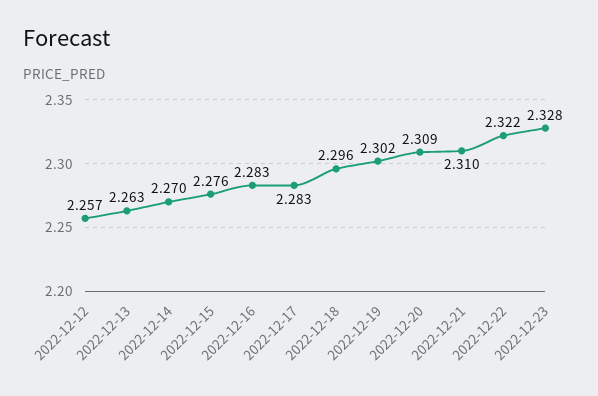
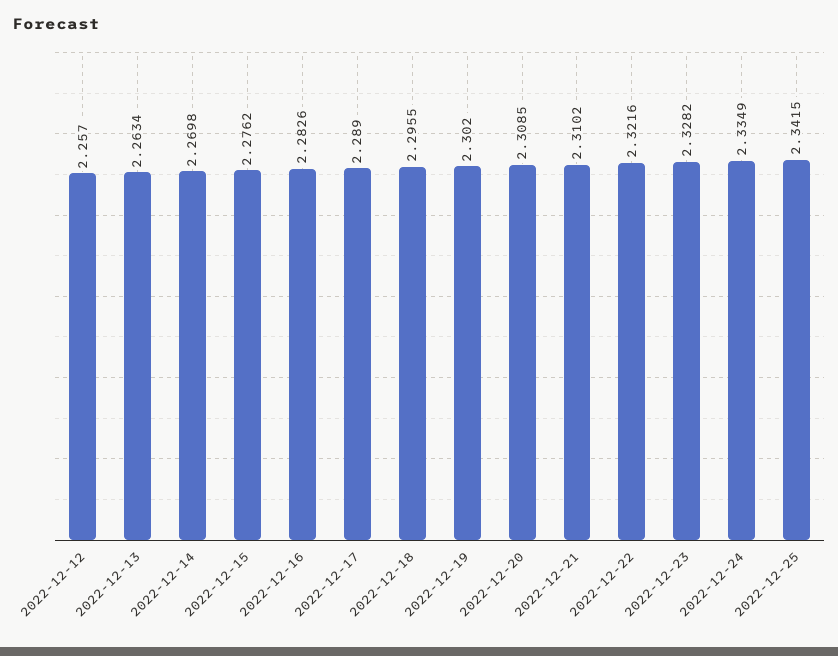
2022-12-17: 2.283 -> 2.289
2022-12-24: none -> 2.3349
2022-12-25: none -> 2.3415

